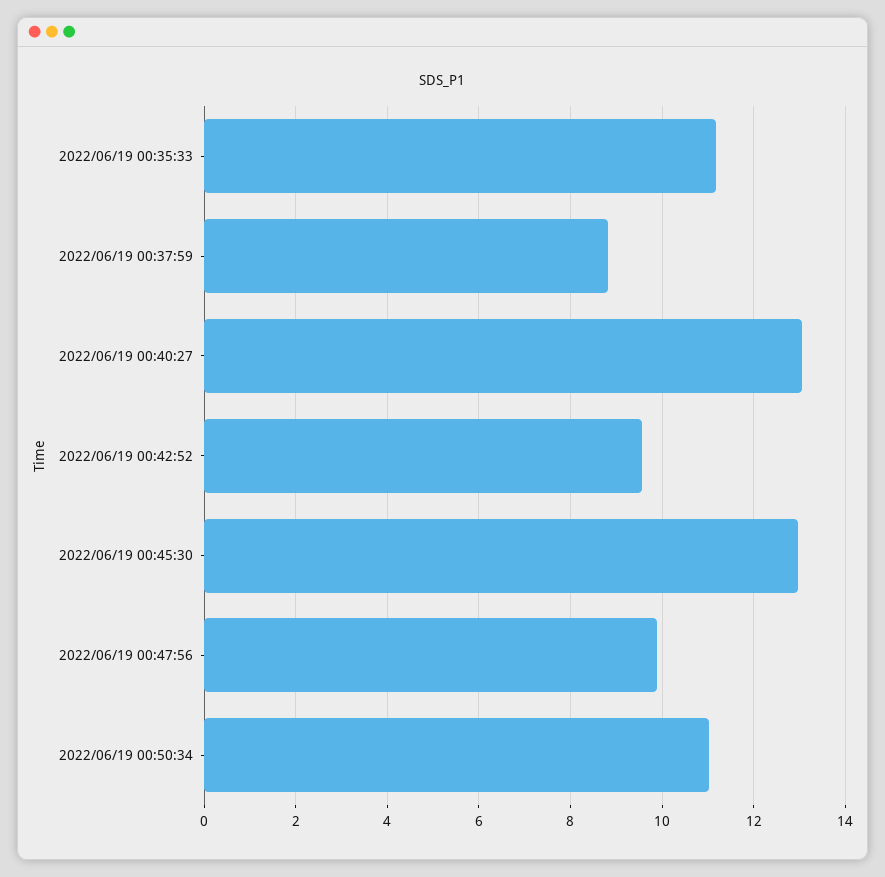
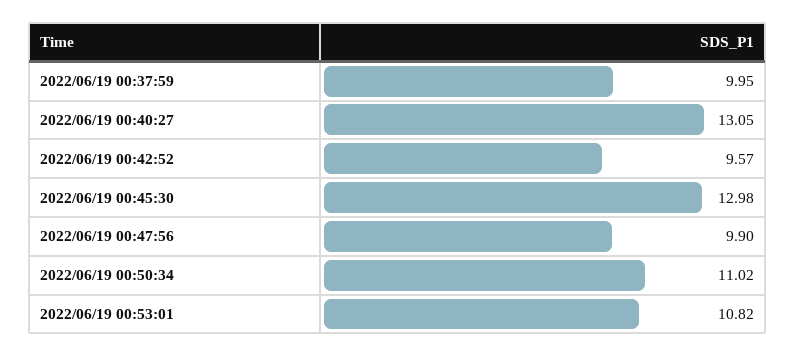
2022/06/19 00:35:33: 11.2 -> none
2022/06/19 00:37:59: 8.8 -> 9.95
2022/06/19 00:53:01: none -> 10.82

